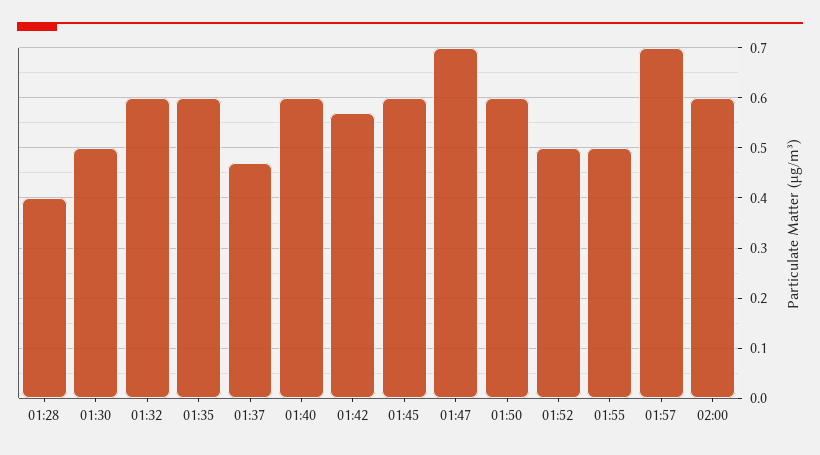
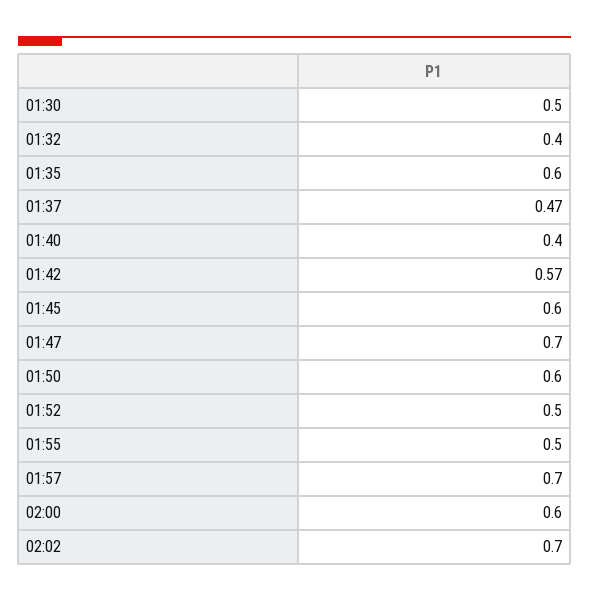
01:28: 0.4 -> none
01:32: 0.6 -> 0.4
01:40: 0.6 -> 0.4
02:02: none -> 0.7

